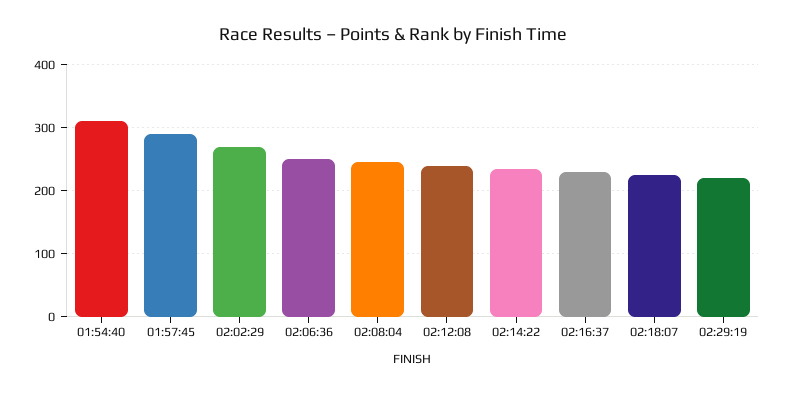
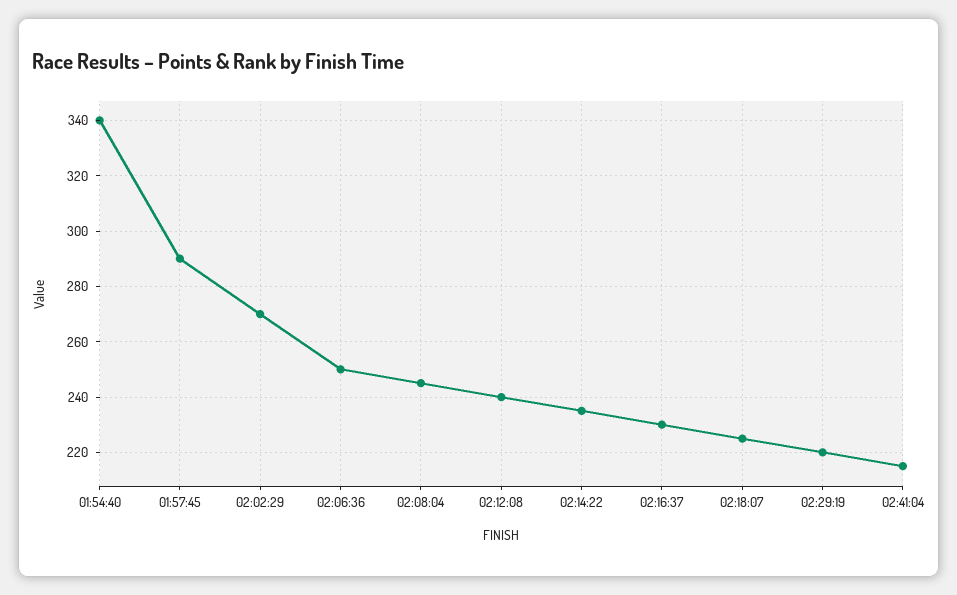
01:54:40: 310 -> 340
02:41:04: none -> 215

